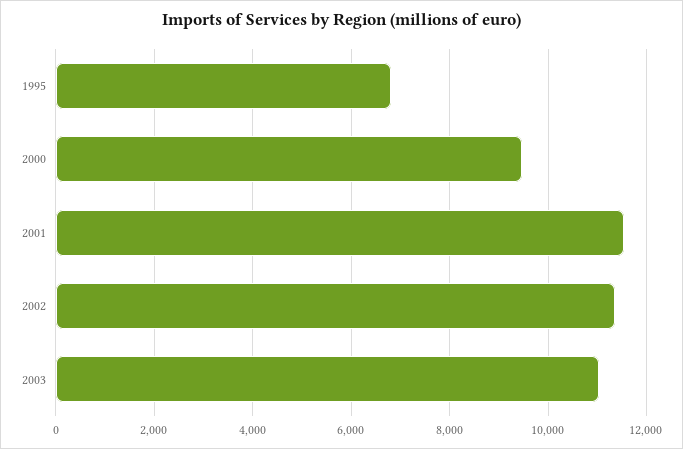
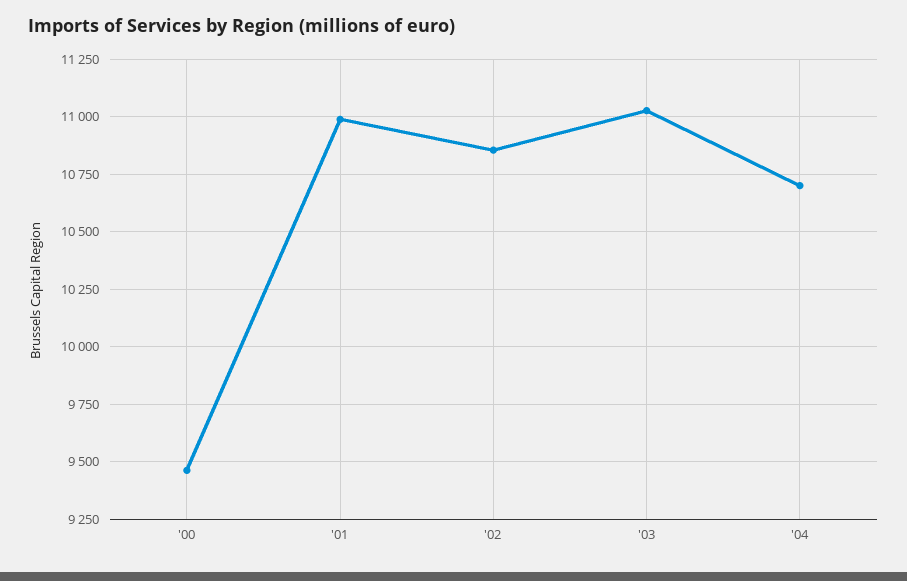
1995: 6800 -> none
2001: 11600 -> 11000
2002: 11400 -> 10850
'04: none -> 10700

